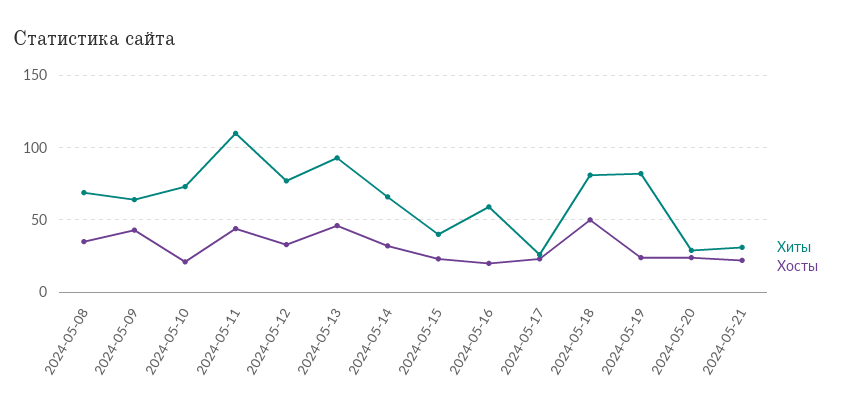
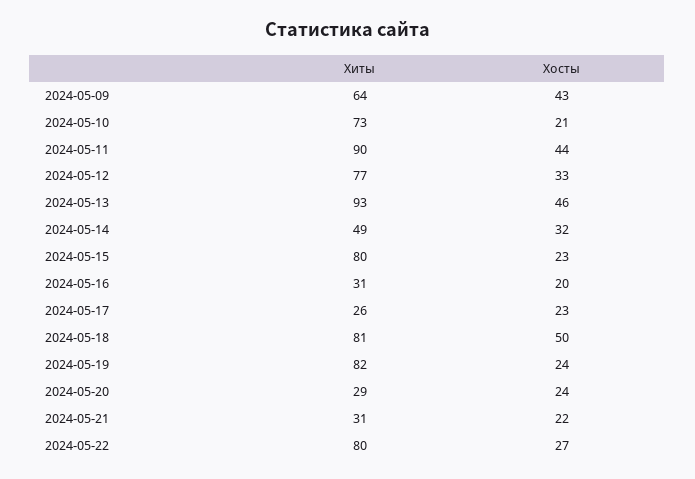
Хиты, 2024-05-08: 70 -> none
Хосты, 2024-05-08: 35 -> none
Хиты, 2024-05-11: 110 -> 90
Хиты, 2024-05-14: 65 -> 49
Хиты, 2024-05-15: 40 -> 80
Хиты, 2024-05-16: 60 -> 31
Хиты, 2024-05-22: none -> 80
Хосты, 2024-05-22: none -> 27

